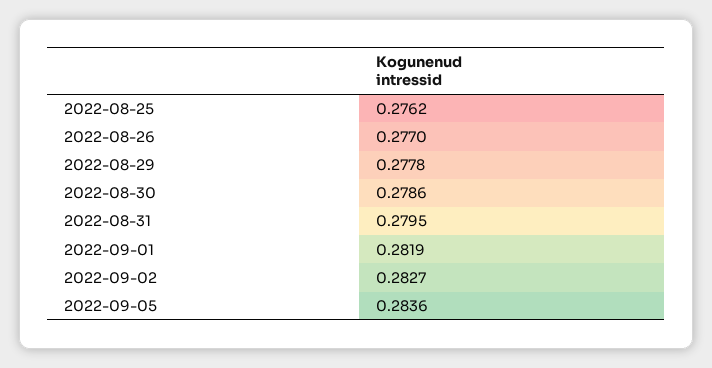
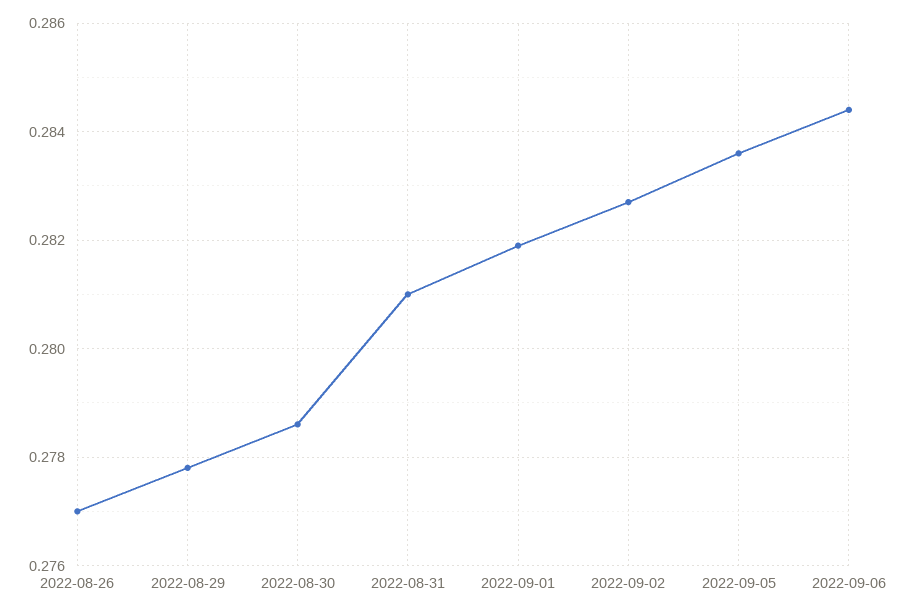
2022-08-25: 0.2762 -> none
2022-08-31: 0.2795 -> 0.281
2022-09-06: none -> 0.2845

